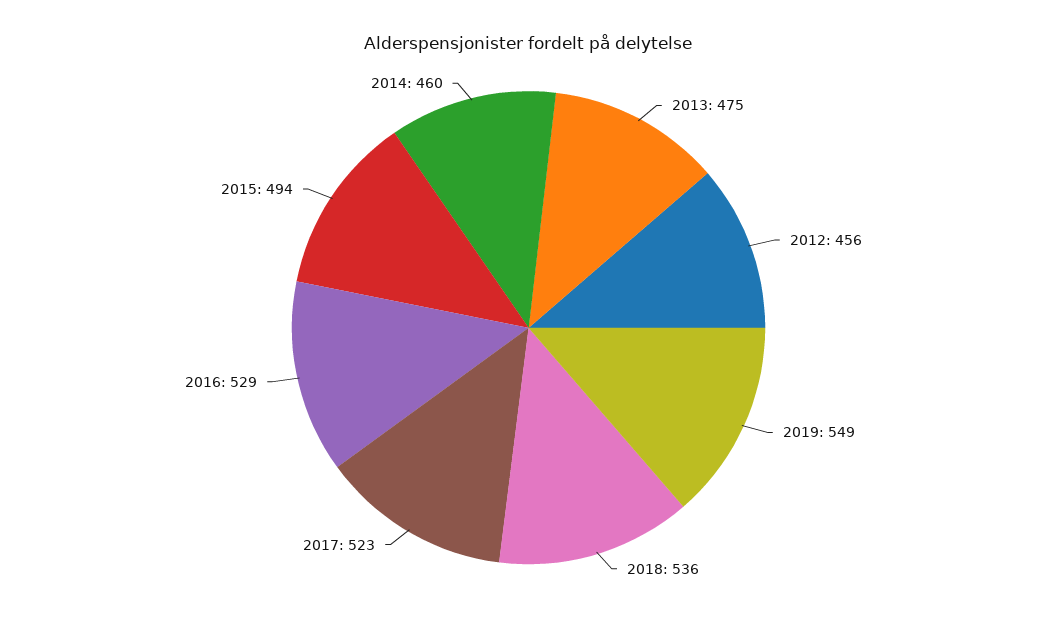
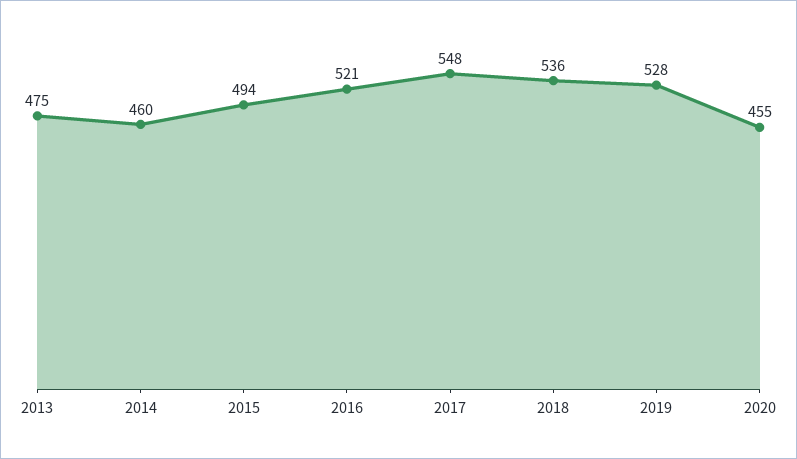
2012: 456 -> none
2019: 549 -> 528
2017: 523 -> 548
2016: 529 -> 521
2020: none -> 455

